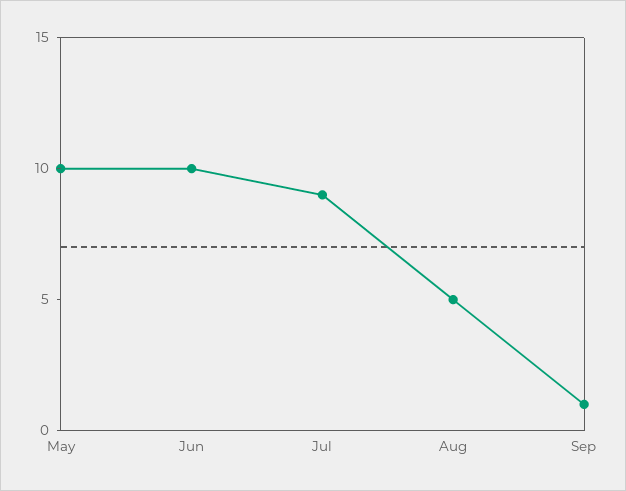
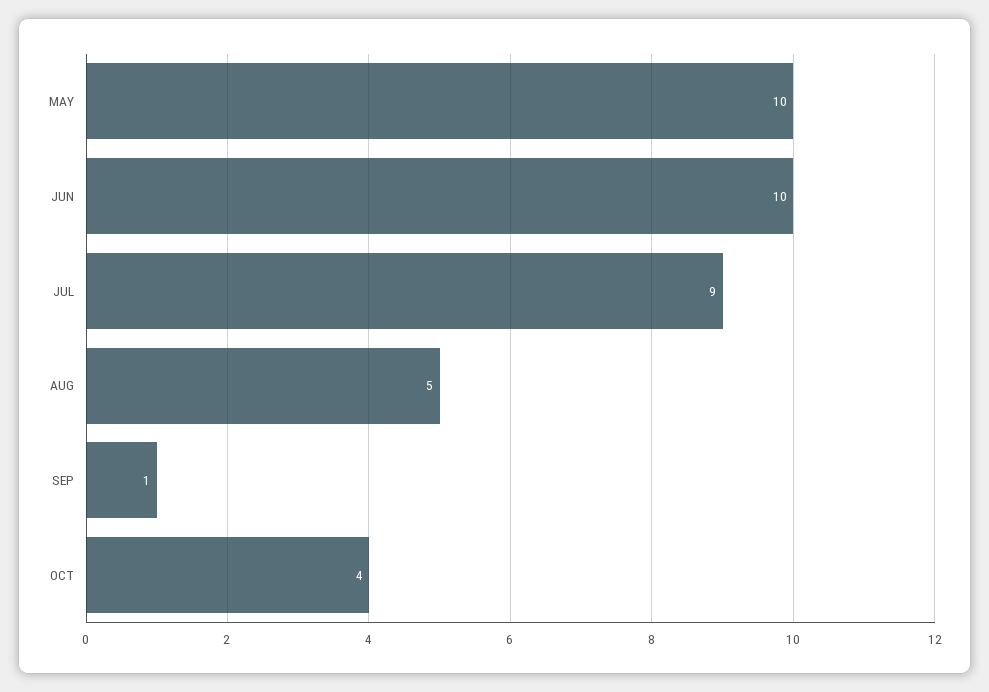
OCT: none -> 4

